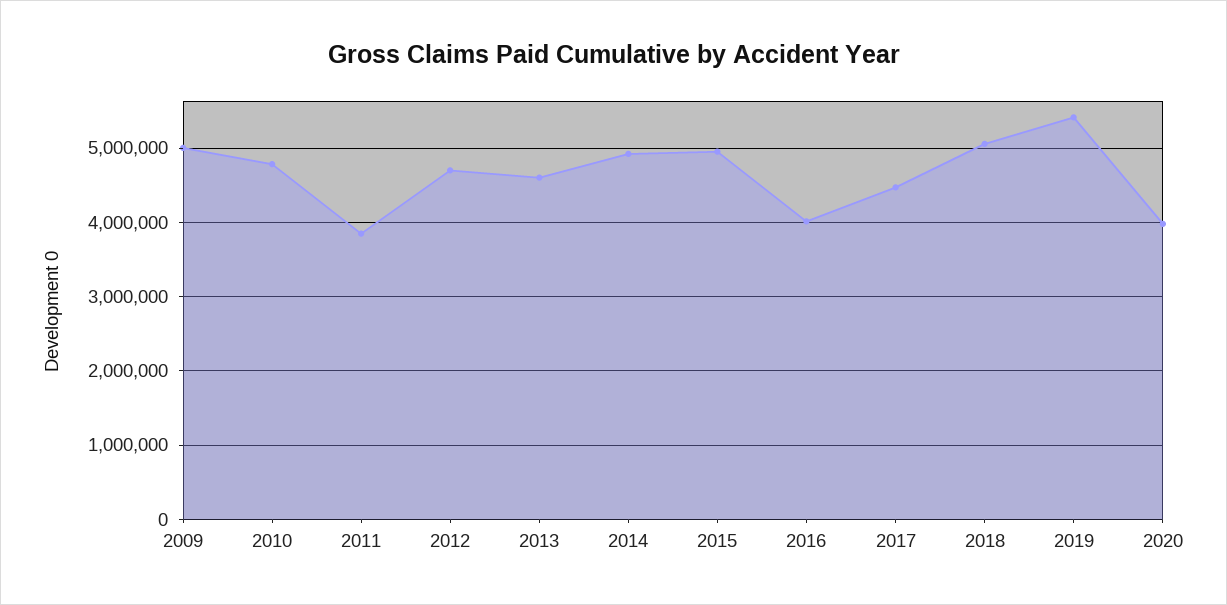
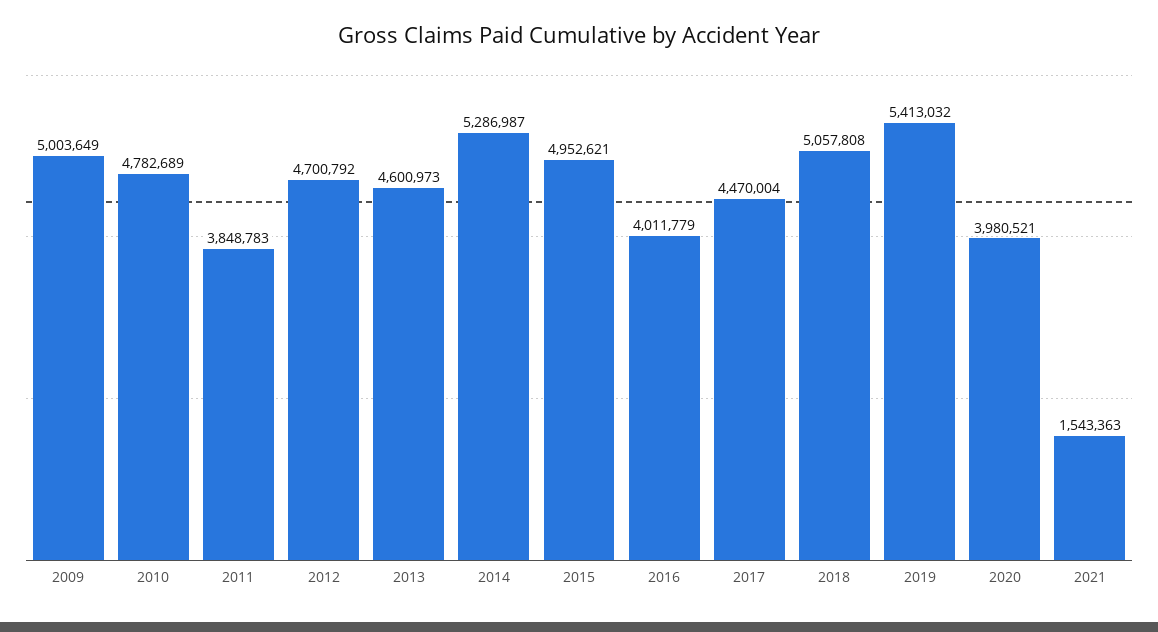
2014: 4900000 -> 5286987
2021: none -> 1543363

